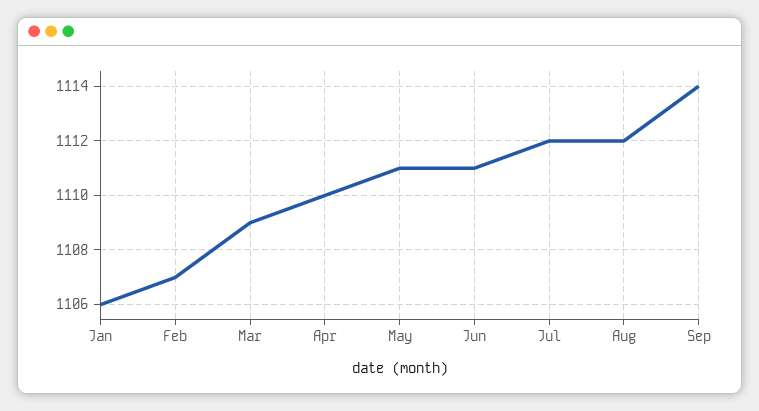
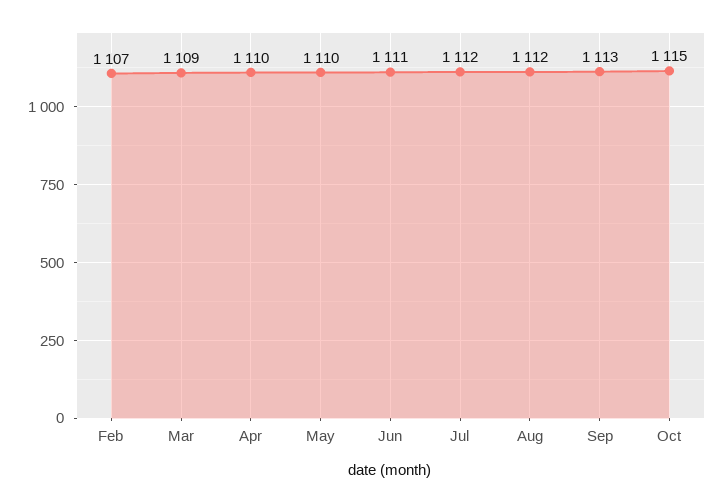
Jan: 1106 -> none
May: 1111 -> 1110
Sep: 1114 -> 1113
Oct: none -> 1115

